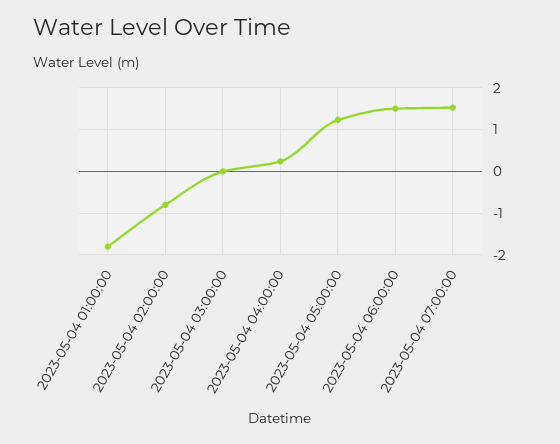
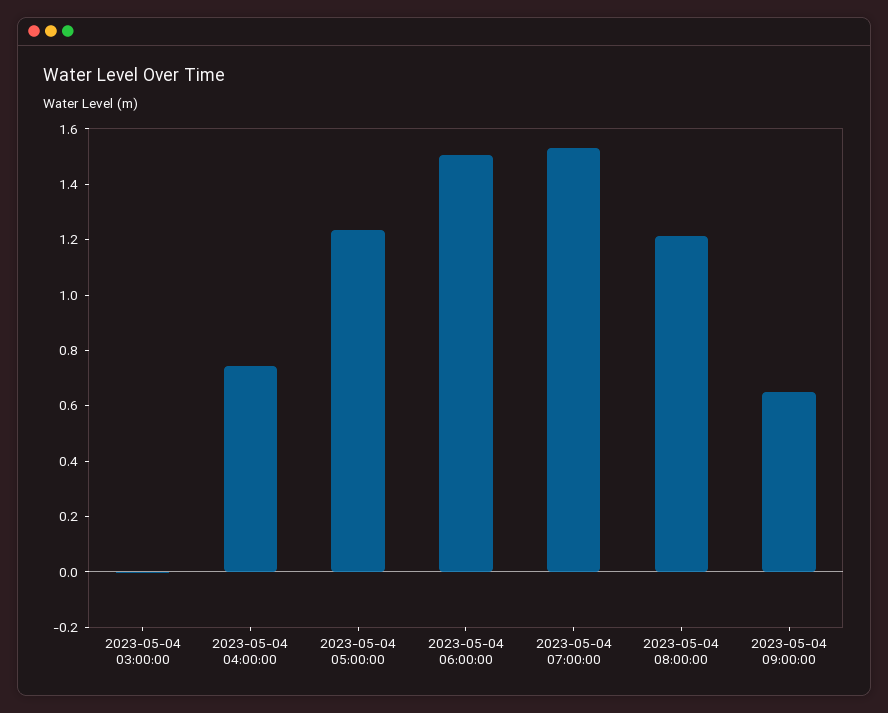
2023-05-04 01:00:00: -1.8 -> none
2023-05-04 02:00:00: -0.8 -> none
2023-05-04 04:00:00: 0.2 -> 0.75
2023-05-04 08:00:00: none -> 1.2
2023-05-04 09:00:00: none -> 0.65

